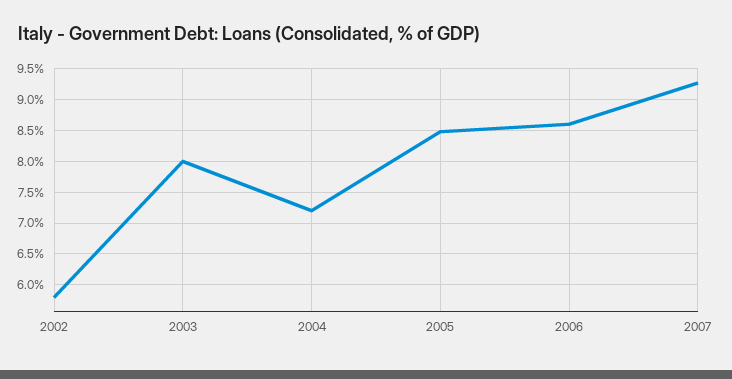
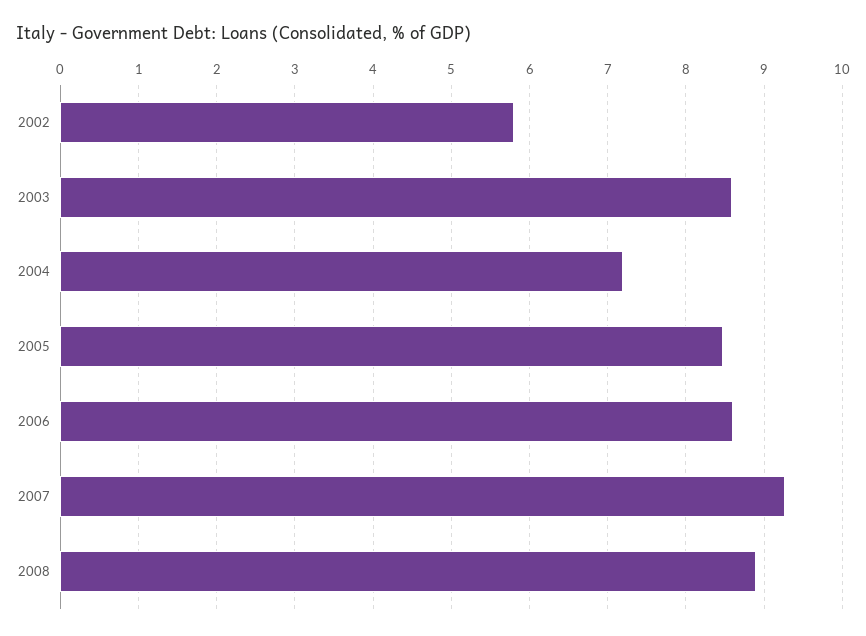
2003: 8 -> 8.6
2008: none -> 8.9

